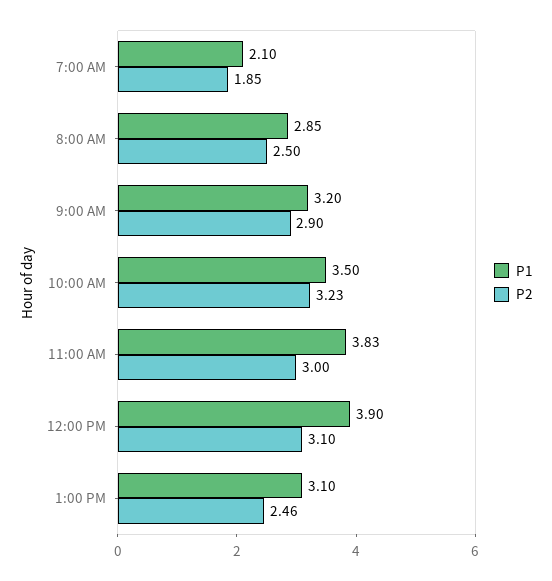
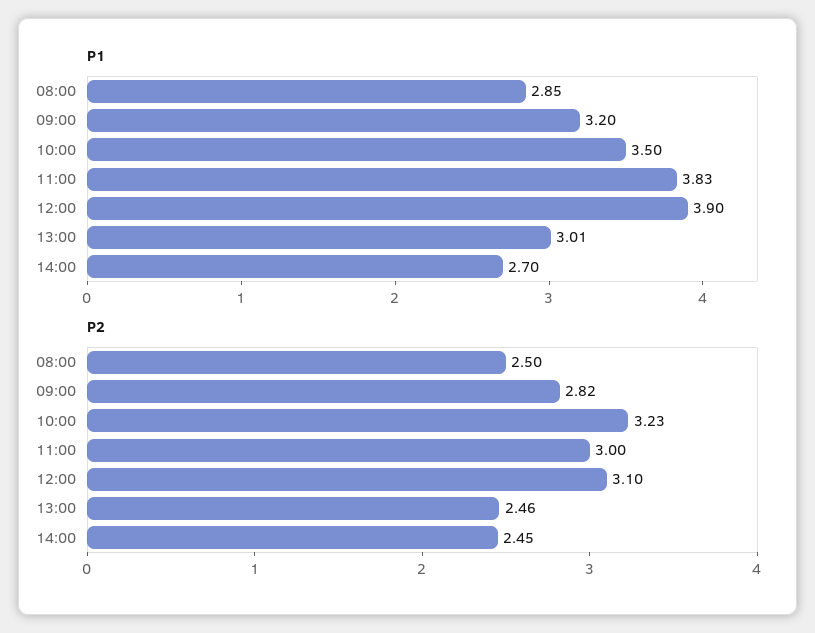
P1, 7:00 AM: 2.1 -> none
P2, 7:00 AM: 1.85 -> none
P2, 9:00 AM: 2.9 -> 2.82
P1, 1:00 PM: 3.1 -> 3.01
P1, 14:00: none -> 2.7
P2, 14:00: none -> 2.45

